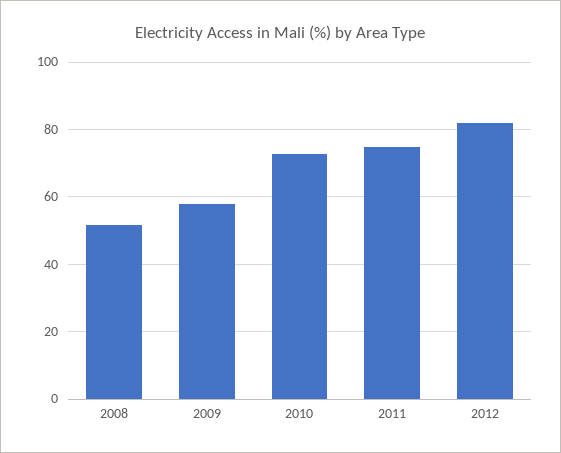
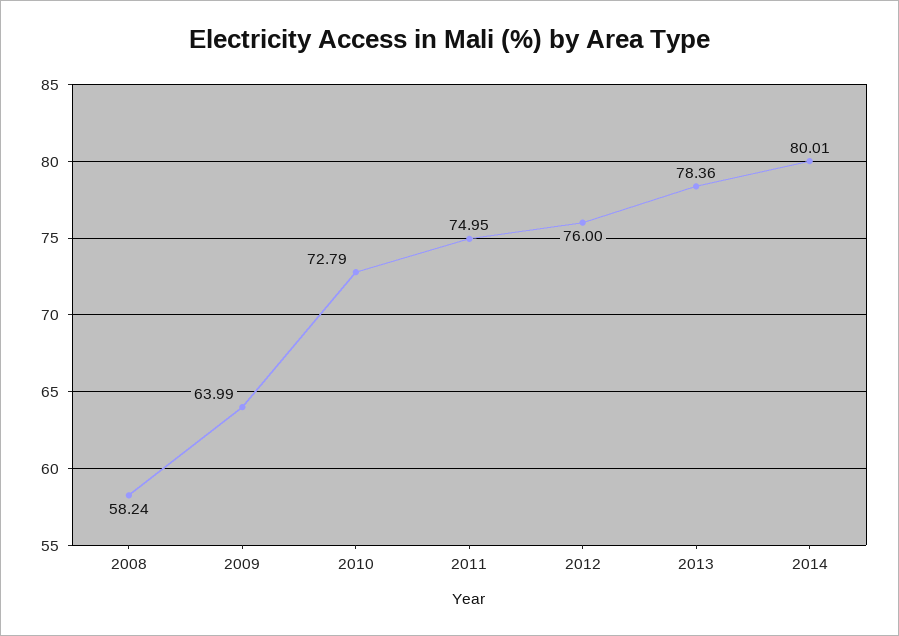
2008: 52 -> 58.24
2009: 58 -> 63.99
2012: 82 -> 76
2013: none -> 78.36
2014: none -> 80.01

